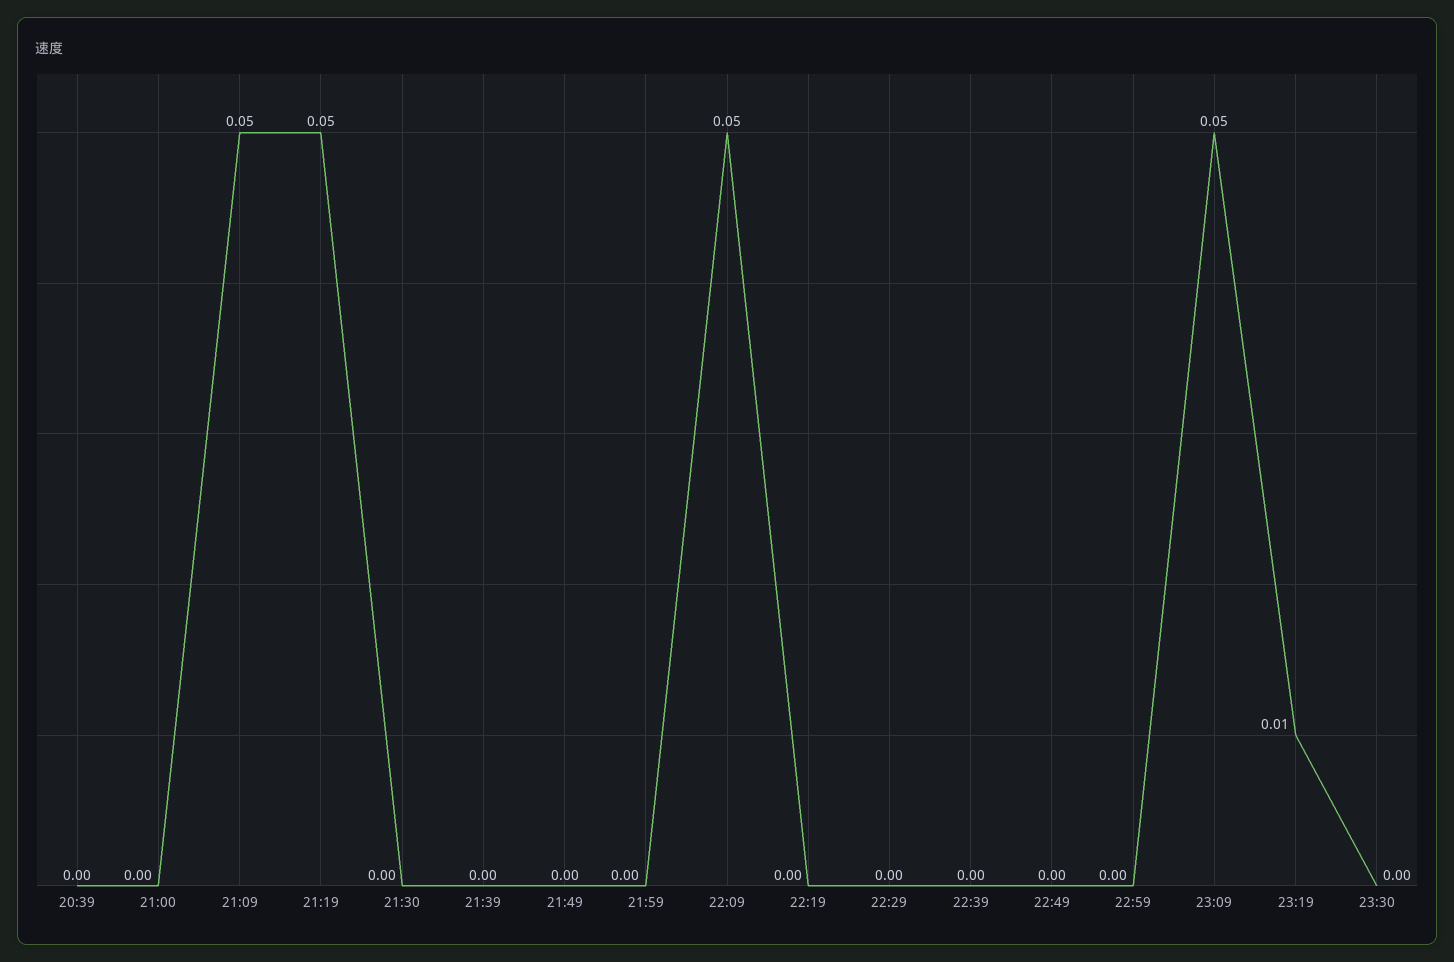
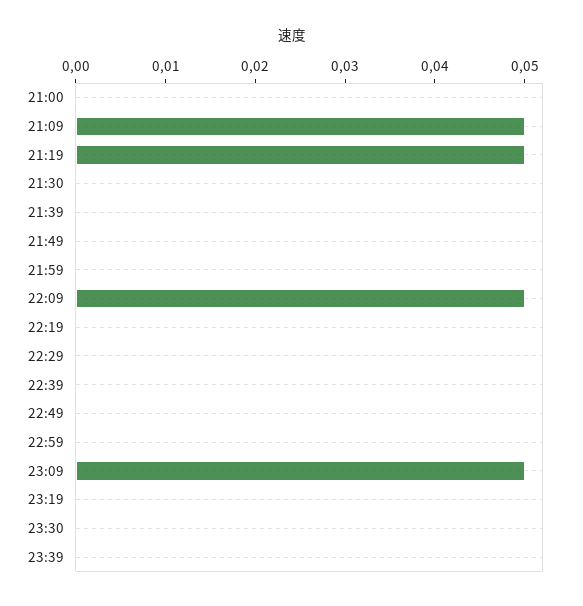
20:39: 0 -> none
23:19: 0.01 -> 0
23:39: none -> 0

